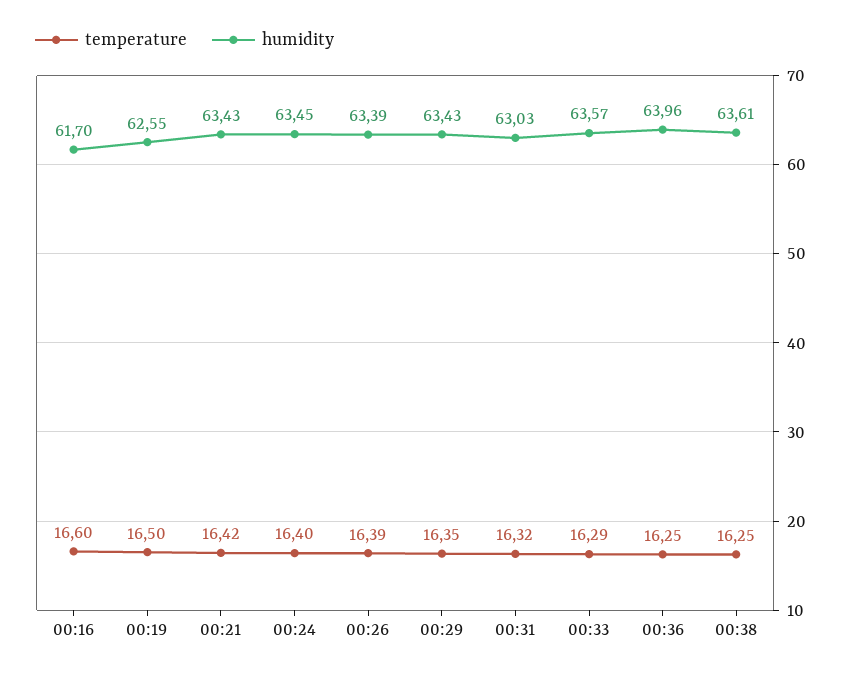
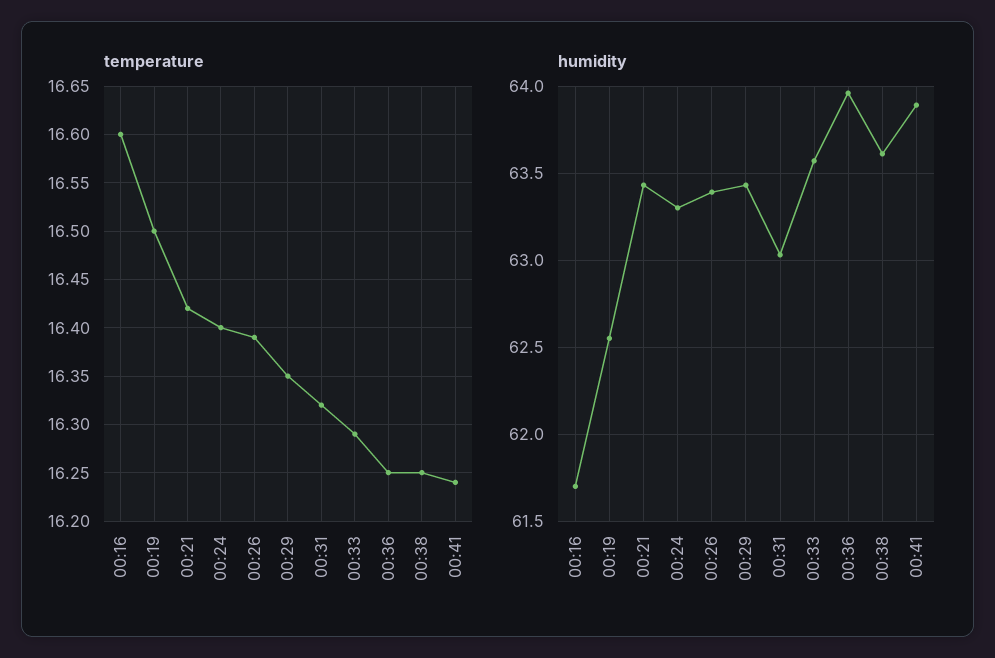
humidity, 00:24: 63.45 -> 63.3
temperature, 00:41: none -> 16.24
humidity, 00:41: none -> 63.9

